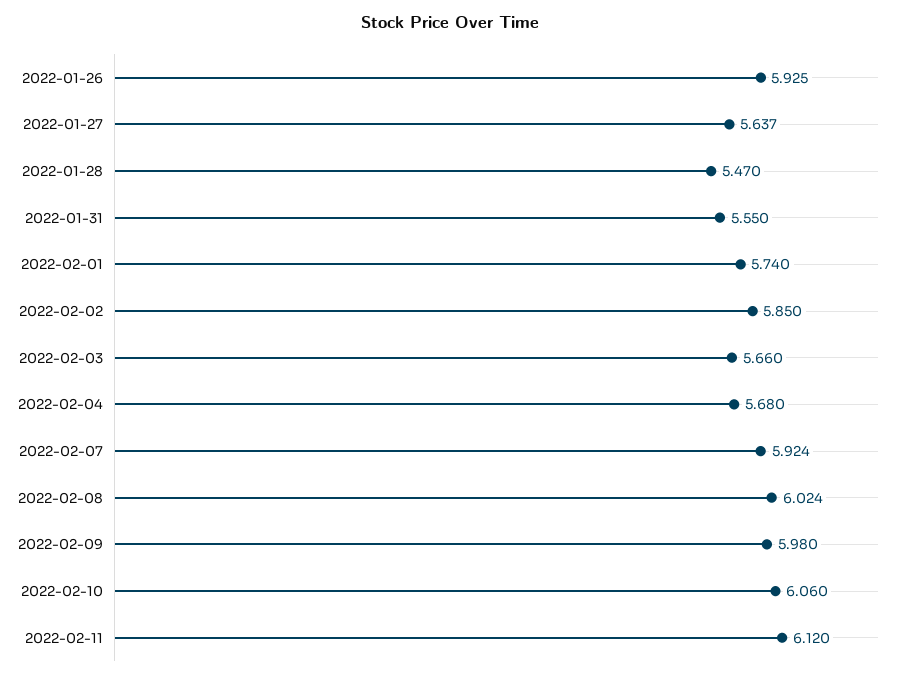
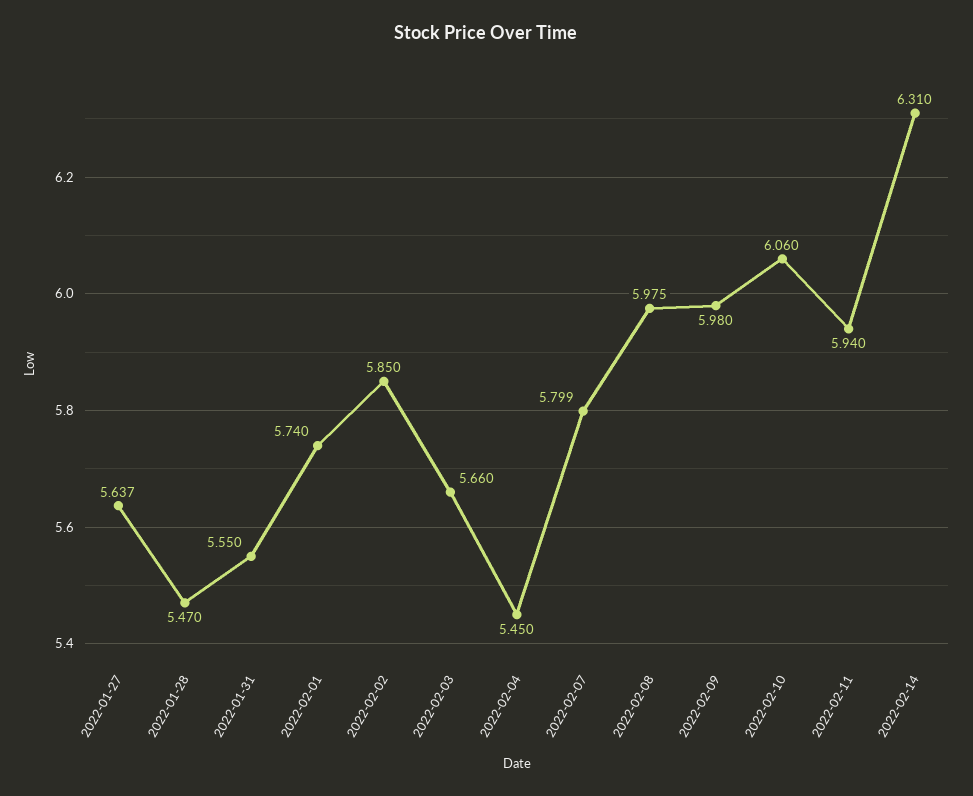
2022-01-26: 5.925 -> none
2022-02-04: 5.68 -> 5.45
2022-02-07: 5.924 -> 5.799
2022-02-08: 6.024 -> 5.975
2022-02-11: 6.12 -> 5.94
2022-02-14: none -> 6.31

